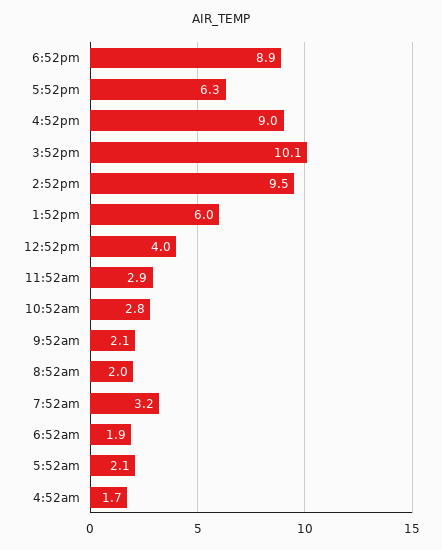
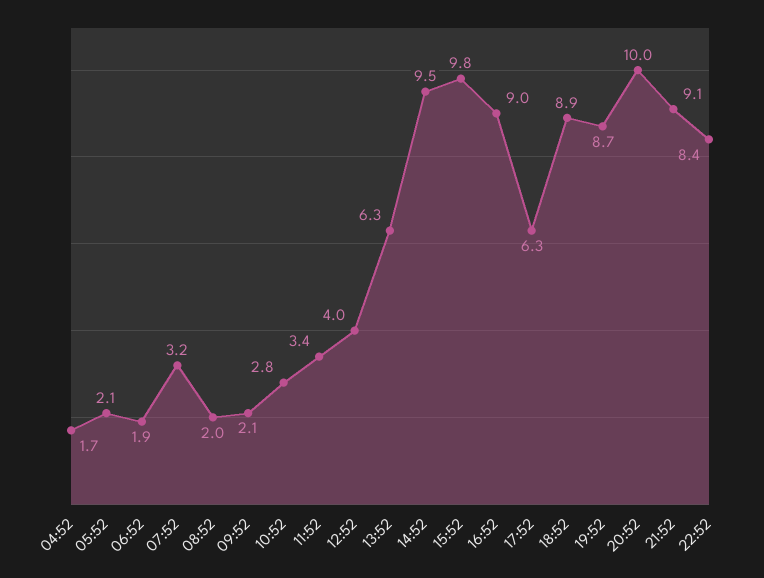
3:52pm: 10.1 -> 9.8
1:52pm: 6 -> 6.3
11:52am: 2.9 -> 3.4
19:52: none -> 8.7
20:52: none -> 10
21:52: none -> 9.1
22:52: none -> 8.4

